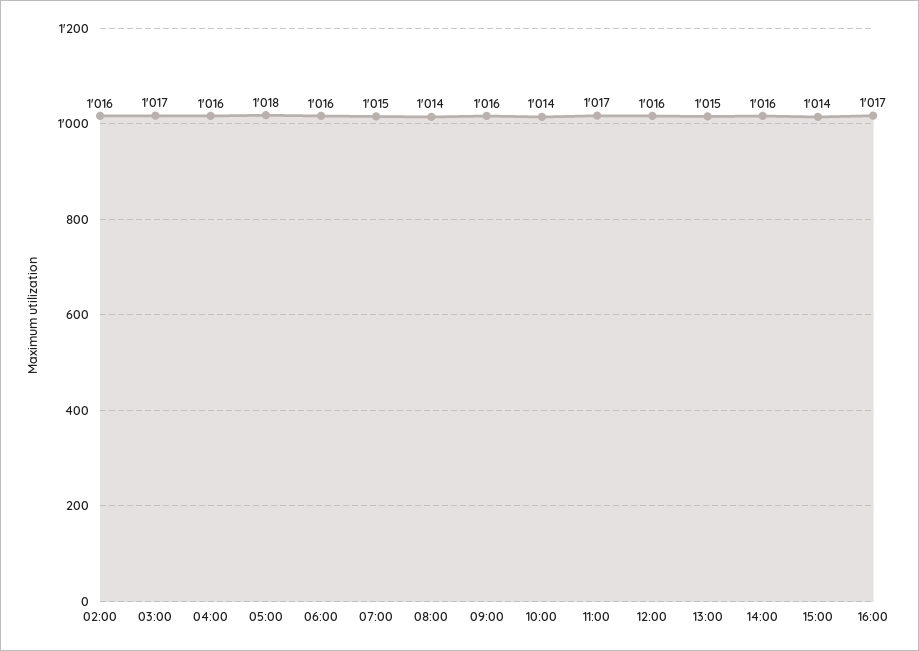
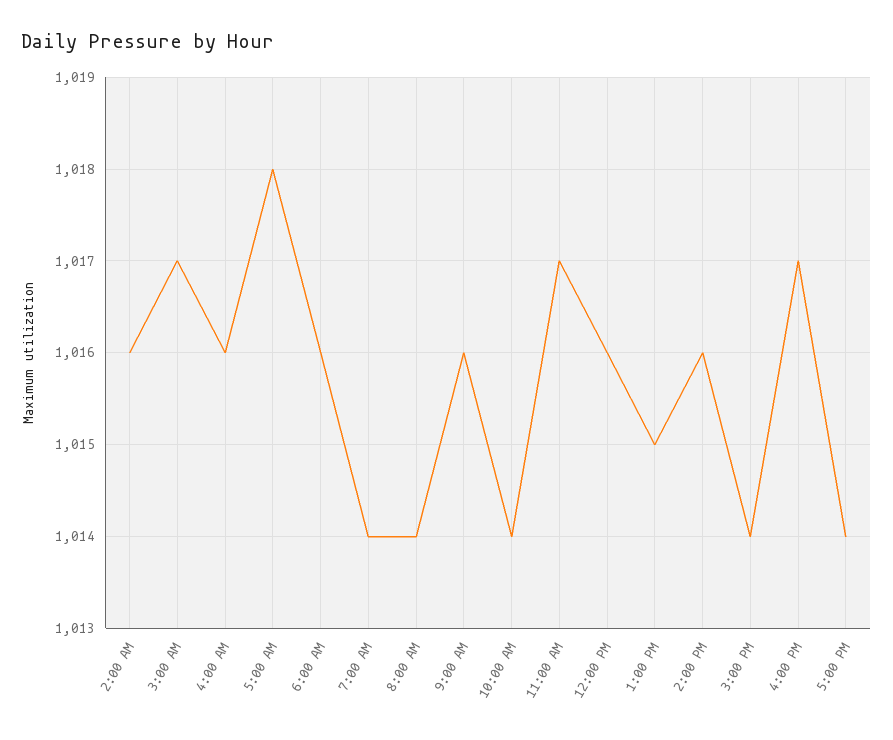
07:00: 1015 -> 1014
5:00 PM: none -> 1014

